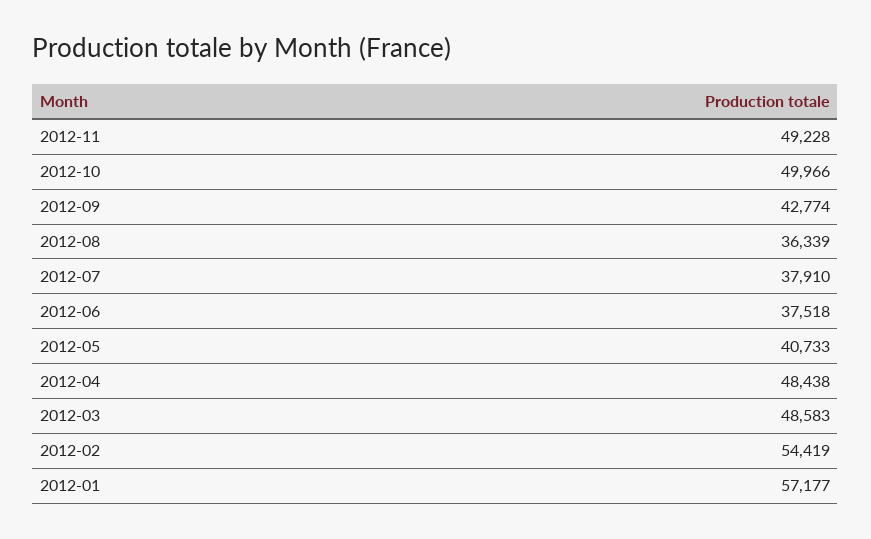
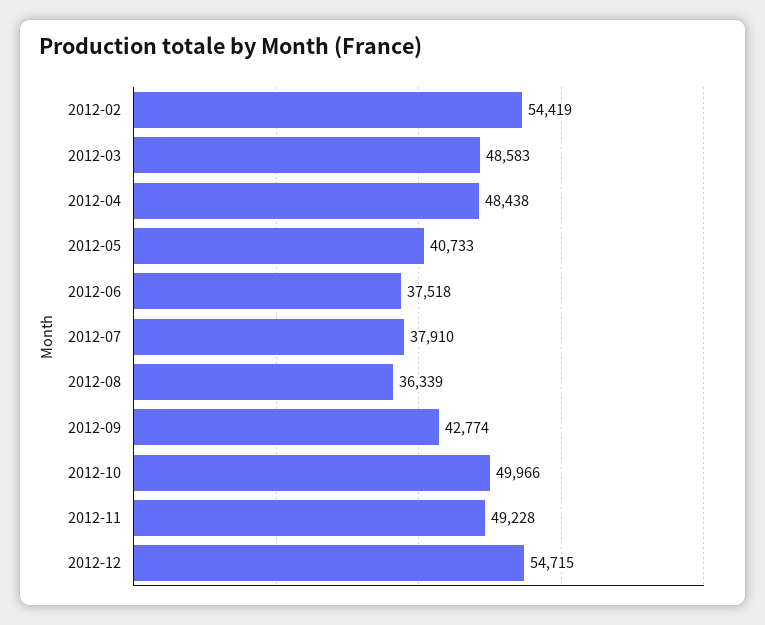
2012-01: 57177 -> none
2012-12: none -> 54715

